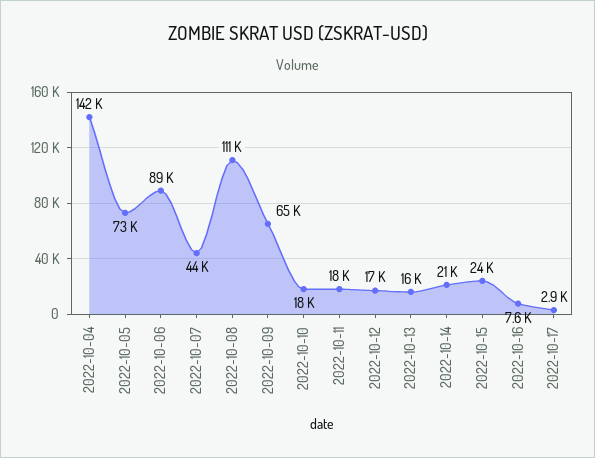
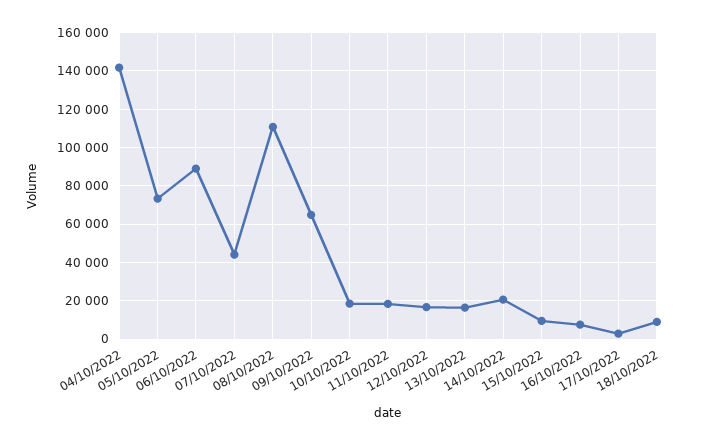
2022-10-15: 24000 -> 10000
18/10/2022: none -> 10000

